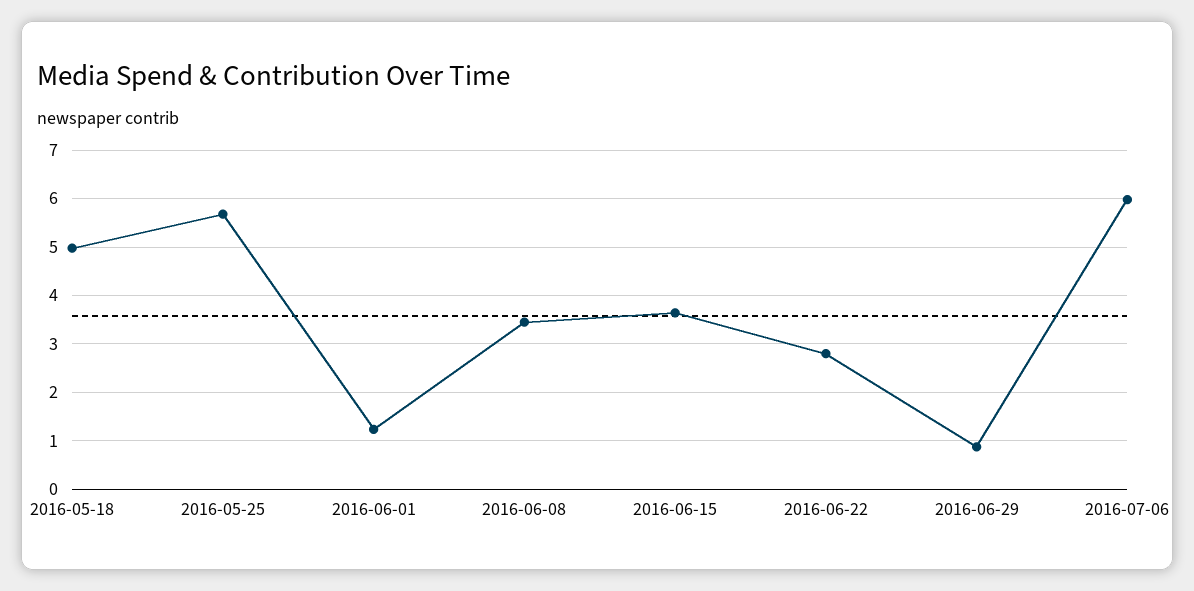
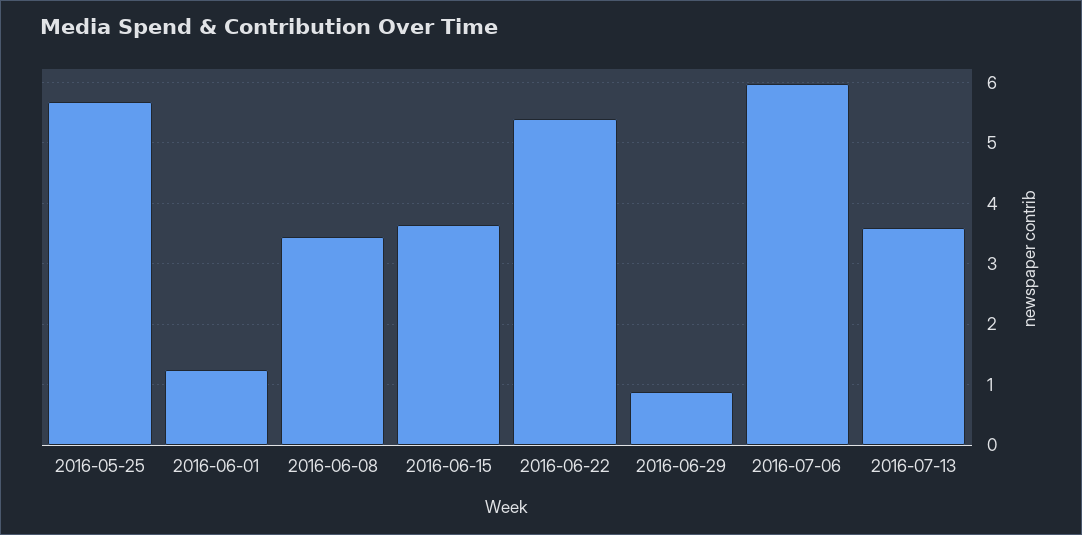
2016-05-18: 5 -> none
2016-06-22: 2.8 -> 5.4
2016-07-13: none -> 3.6

